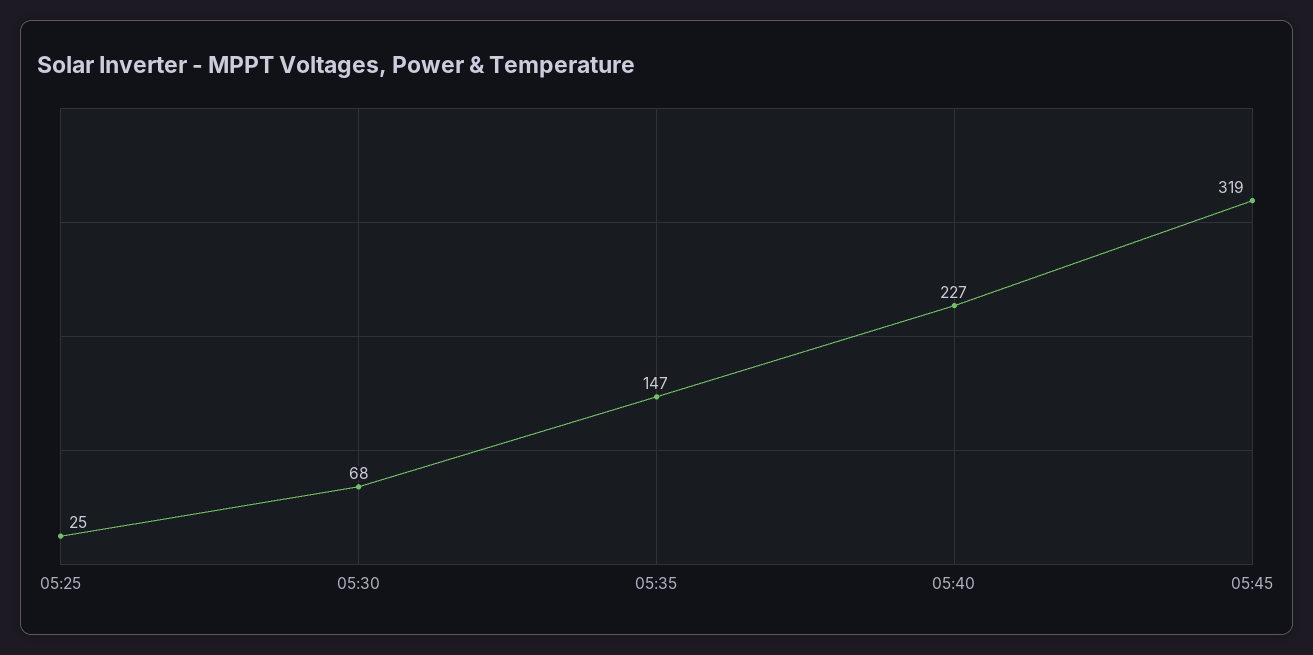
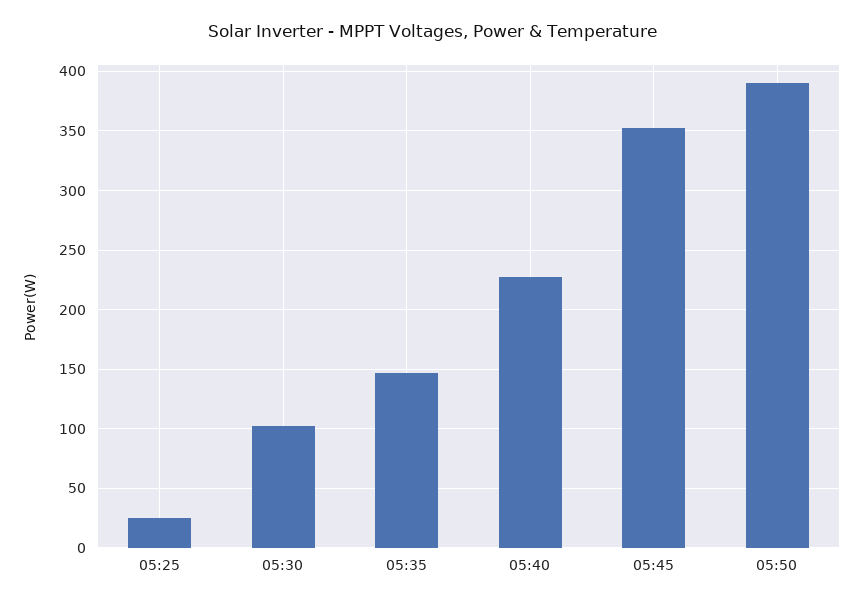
05:30: 68 -> 100
05:45: 319 -> 350
05:50: none -> 390

